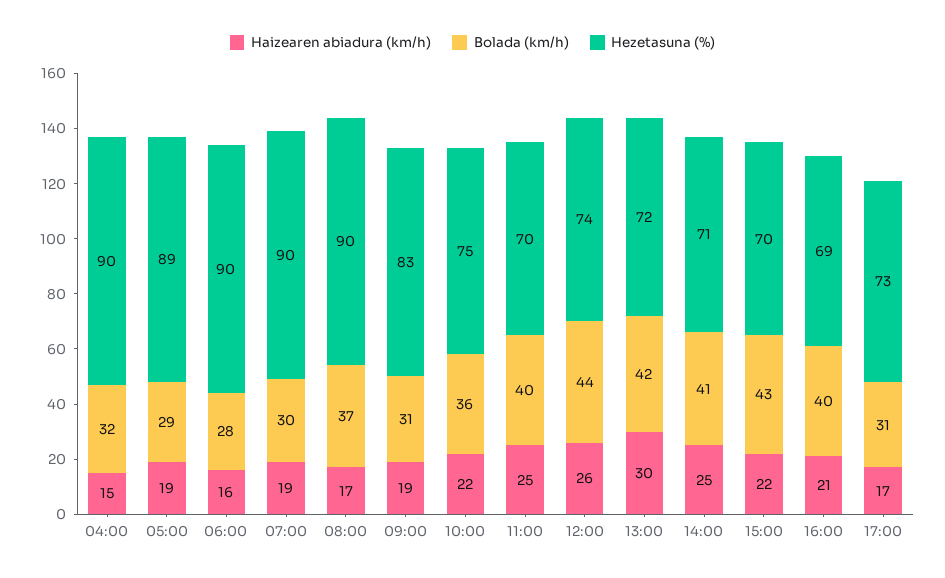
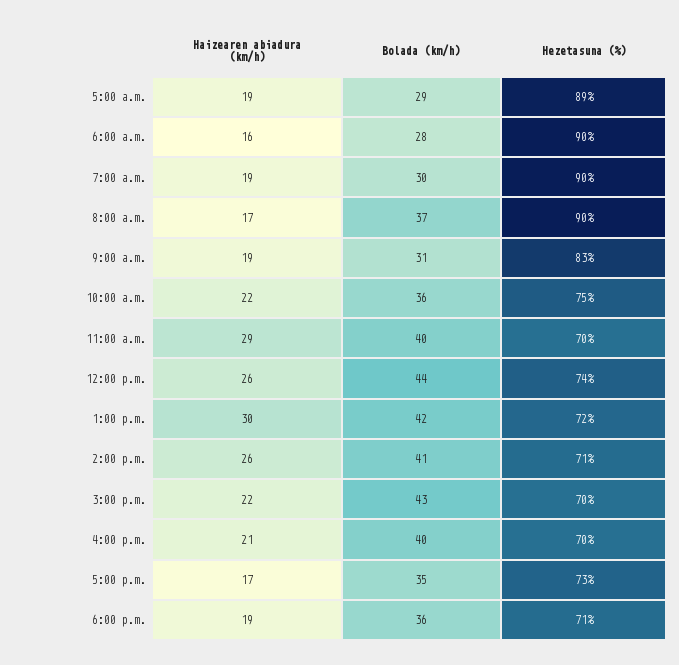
Haizearen abiadura (km/h), 04:00: 15 -> none
Bolada (km/h), 04:00: 32 -> none
Hezetasuna (%), 04:00: 90 -> none
Haizearen abiadura (km/h), 11:00: 25 -> 29
Haizearen abiadura (km/h), 14:00: 25 -> 26
Hezetasuna (%), 16:00: 69 -> 70
Bolada (km/h), 17:00: 31 -> 35
Haizearen abiadura (km/h), 6:00 p.m.: none -> 19
Bolada (km/h), 6:00 p.m.: none -> 36
Hezetasuna (%), 6:00 p.m.: none -> 71

